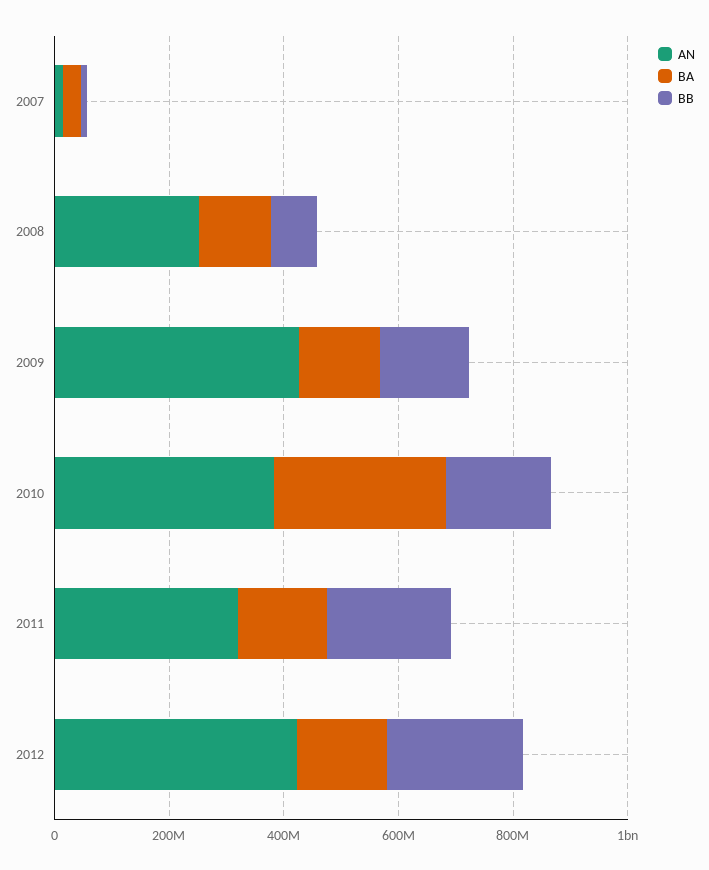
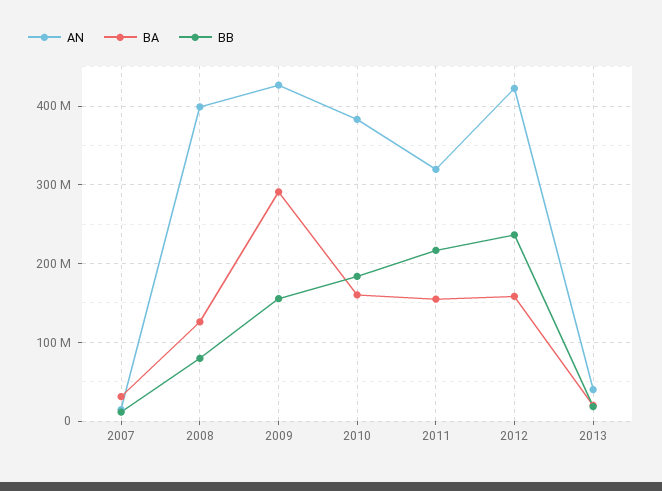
AN, 2008: 250000000 -> 400000000
BA, 2009: 150000000 -> 290000000
BA, 2010: 300000000 -> 160000000
AN, 2013: none -> 40000000
BA, 2013: none -> 20000000
BB, 2013: none -> 20000000

